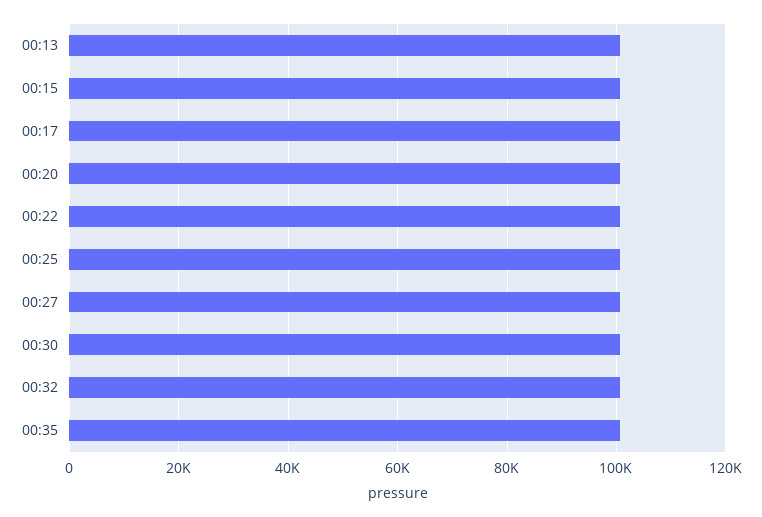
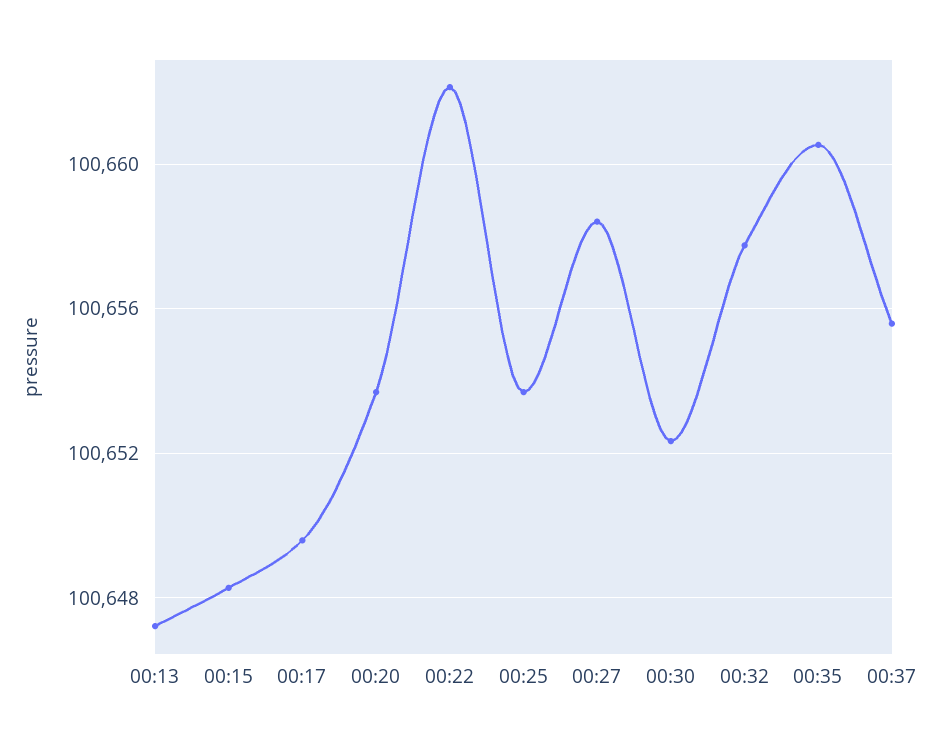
00:37: none -> 100655.5

